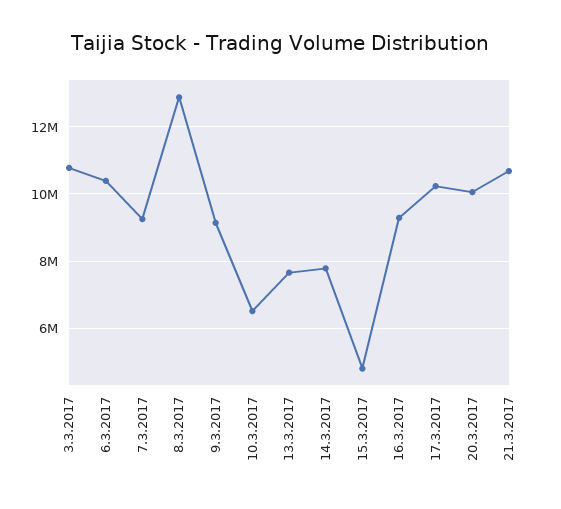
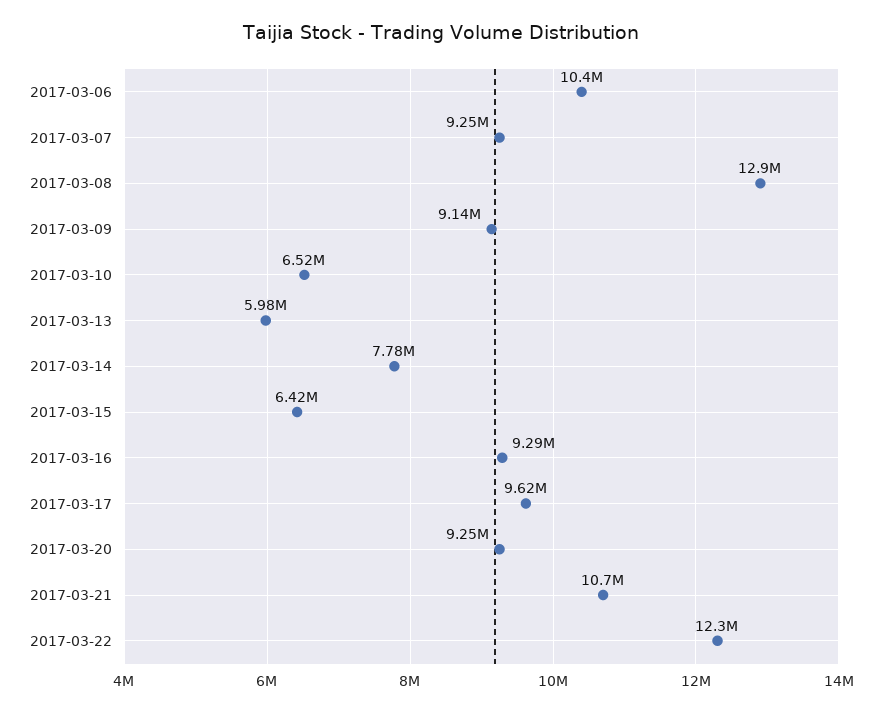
3.3.2017: 10800000 -> none
13.3.2017: 7600000 -> 5980000
15.3.2017: 4800000 -> 6420000
17.3.2017: 10200000 -> 9620000
20.3.2017: 10000000 -> 9250000
2017-03-22: none -> 12300000

